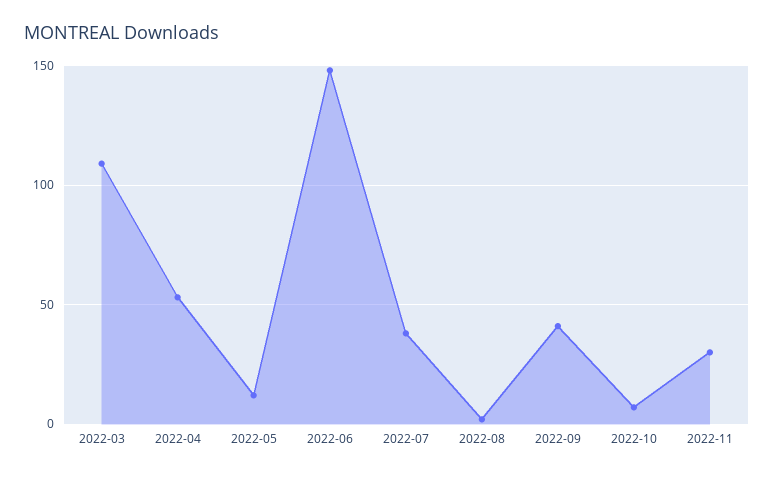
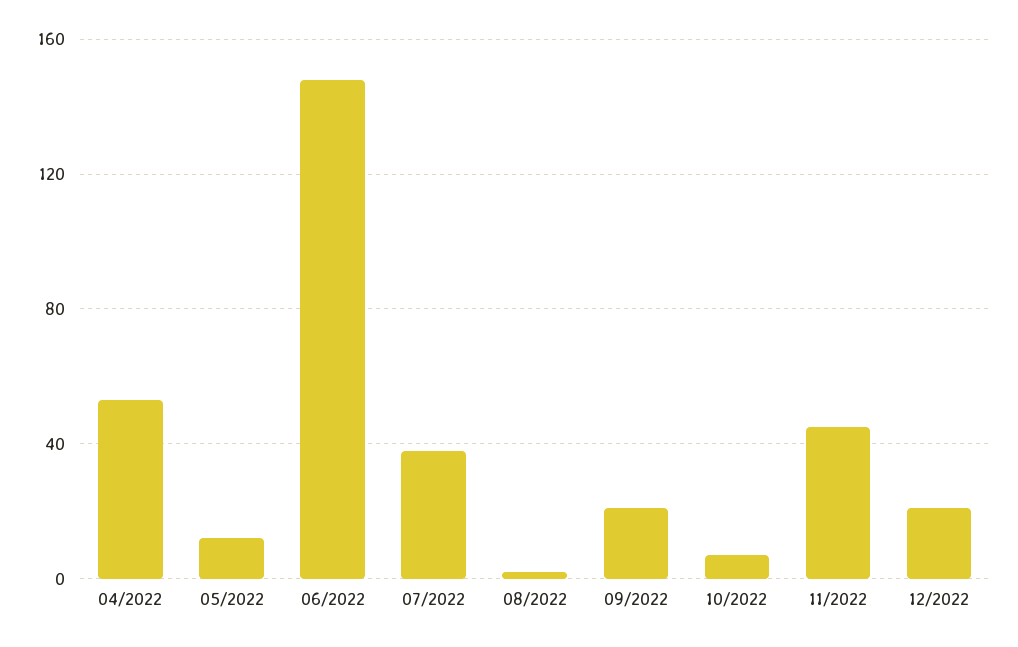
2022-03: 110 -> none
2022-09: 40 -> 20
2022-11: 30 -> 45
12/2022: none -> 20

